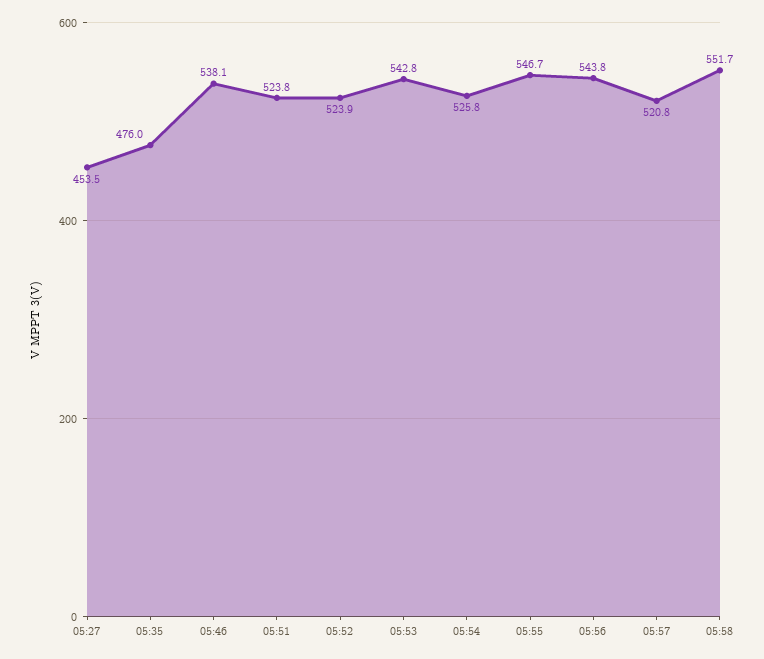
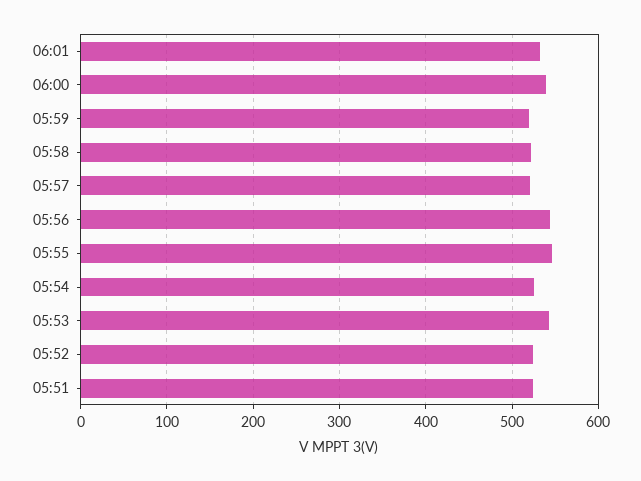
05:27: 453.5 -> none
05:35: 476 -> none
05:46: 538.1 -> none
05:58: 551.7 -> 520
06:01: none -> 530
06:00: none -> 540
05:59: none -> 520

